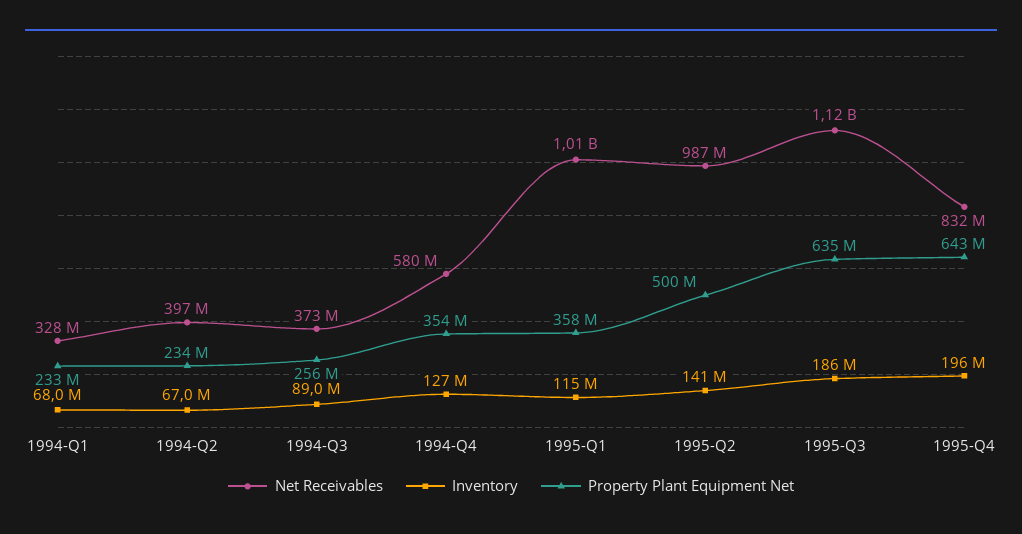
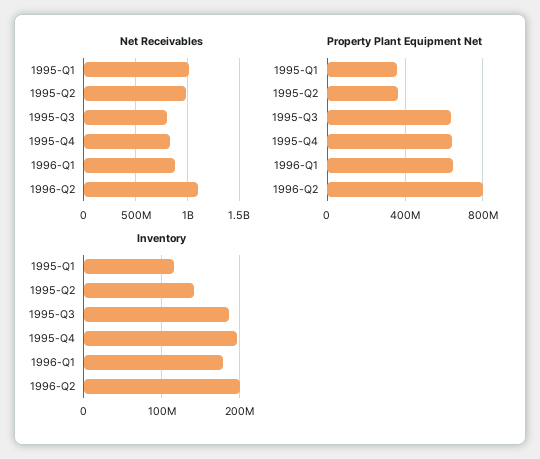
Net Receivables, 1994-Q1: 328000000 -> none
Inventory, 1994-Q1: 68000000 -> none
Property Plant Equipment Net, 1994-Q1: 233000000 -> none
Net Receivables, 1994-Q2: 397000000 -> none
Inventory, 1994-Q2: 67000000 -> none
Property Plant Equipment Net, 1994-Q2: 234000000 -> none
Net Receivables, 1994-Q3: 373000000 -> none
Inventory, 1994-Q3: 89000000 -> none
Property Plant Equipment Net, 1994-Q3: 256000000 -> none
Net Receivables, 1994-Q4: 580000000 -> none
Inventory, 1994-Q4: 127000000 -> none
Property Plant Equipment Net, 1994-Q4: 354000000 -> none
Property Plant Equipment Net, 1995-Q2: 500000000 -> 350000000
Net Receivables, 1995-Q3: 1120000000 -> 800000000
Net Receivables, 1996-Q1: none -> 900000000
Net Receivables, 1996-Q2: none -> 1100000000
Property Plant Equipment Net, 1996-Q1: none -> 650000000
Property Plant Equipment Net, 1996-Q2: none -> 800000000
Inventory, 1996-Q1: none -> 180000000
Inventory, 1996-Q2: none -> 200000000

